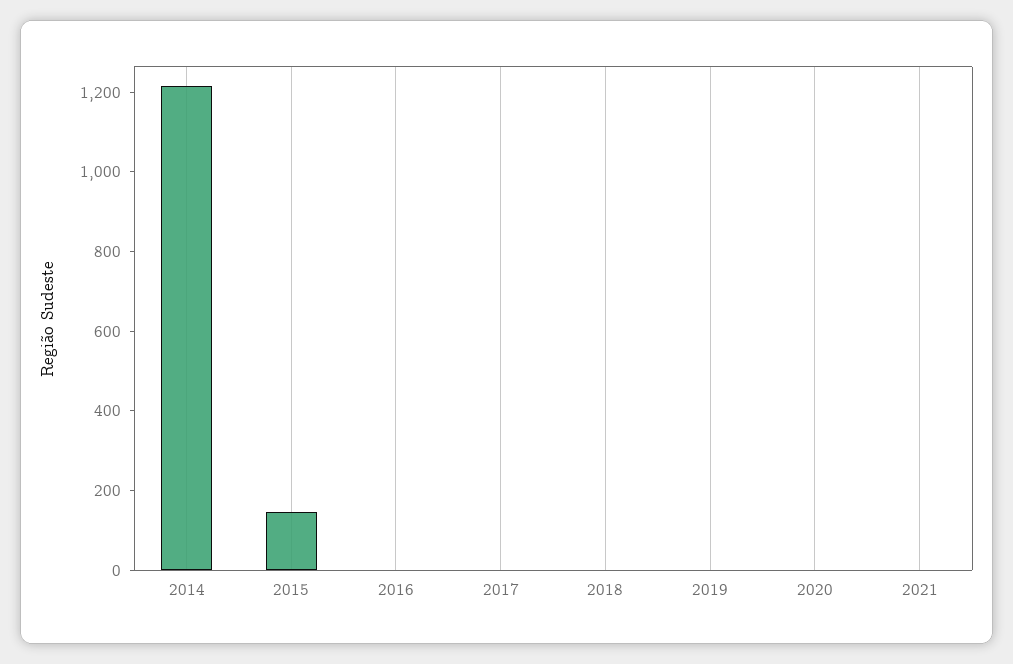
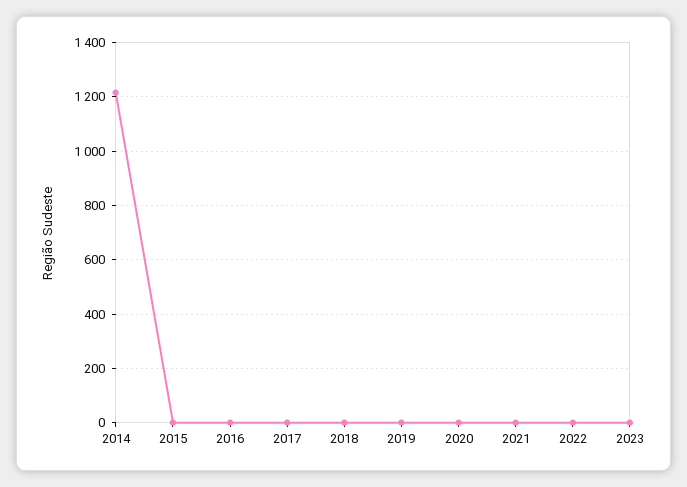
2015: 150 -> 0
2022: none -> 0
2023: none -> 0

